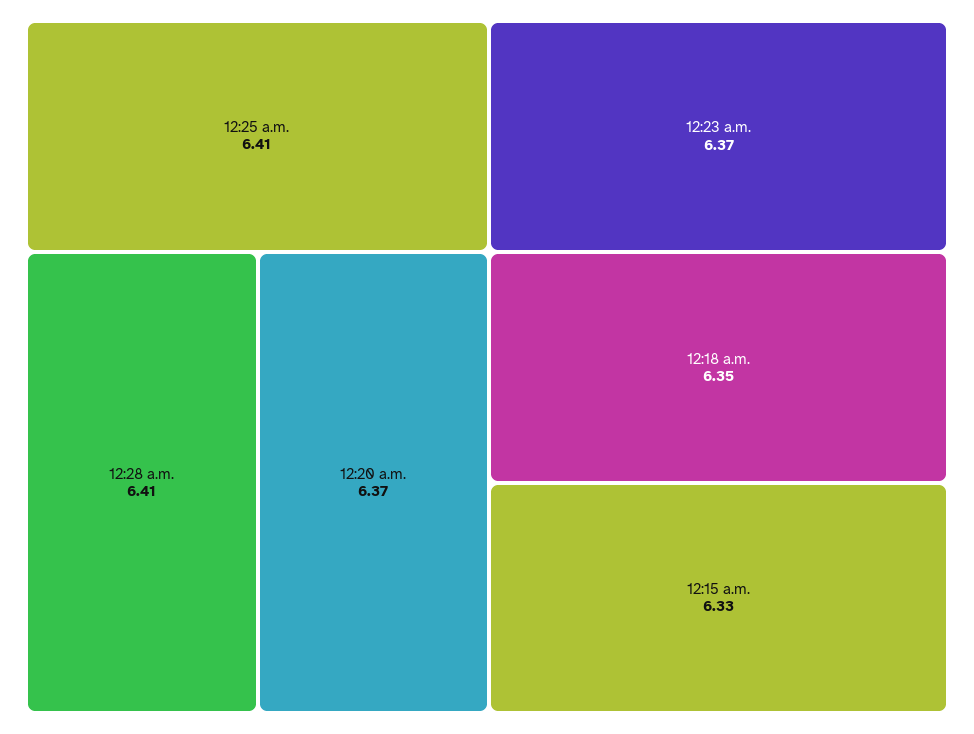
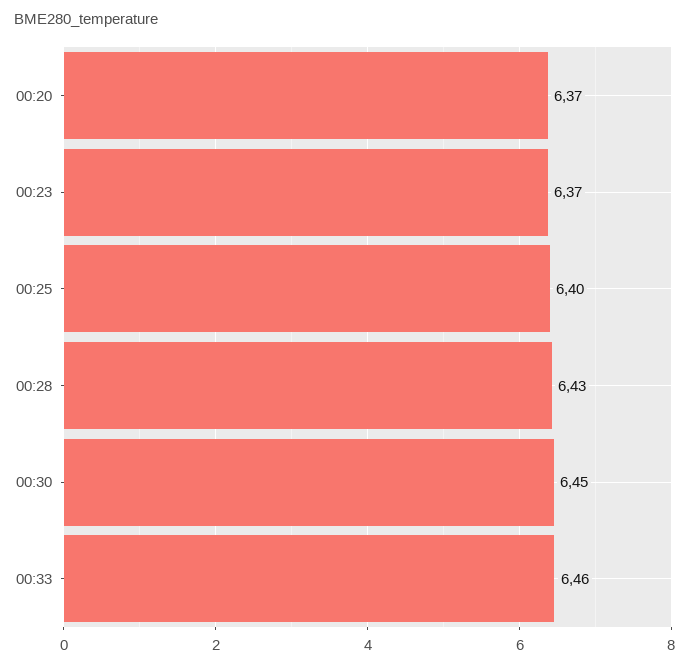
12:25 a.m.: 6.41 -> 6.4
12:28 a.m.: 6.41 -> 6.43
12:18 a.m.: 6.35 -> none
12:15 a.m.: 6.33 -> none
00:30: none -> 6.45
00:33: none -> 6.46

